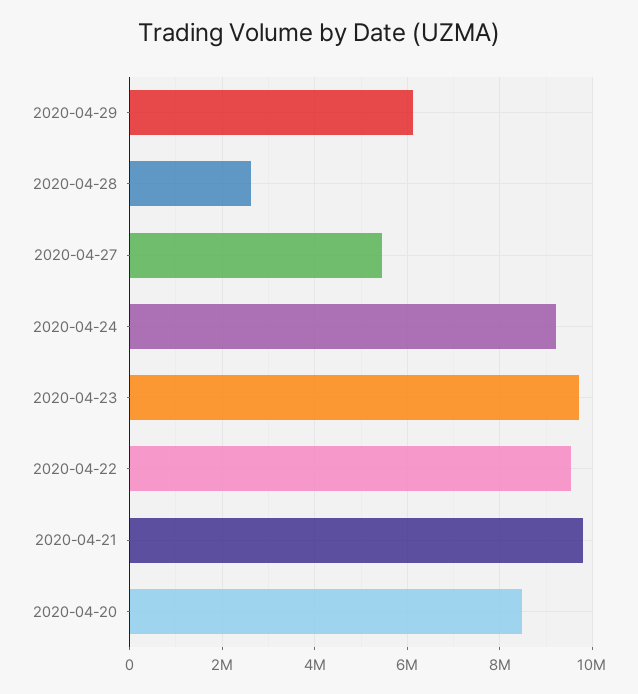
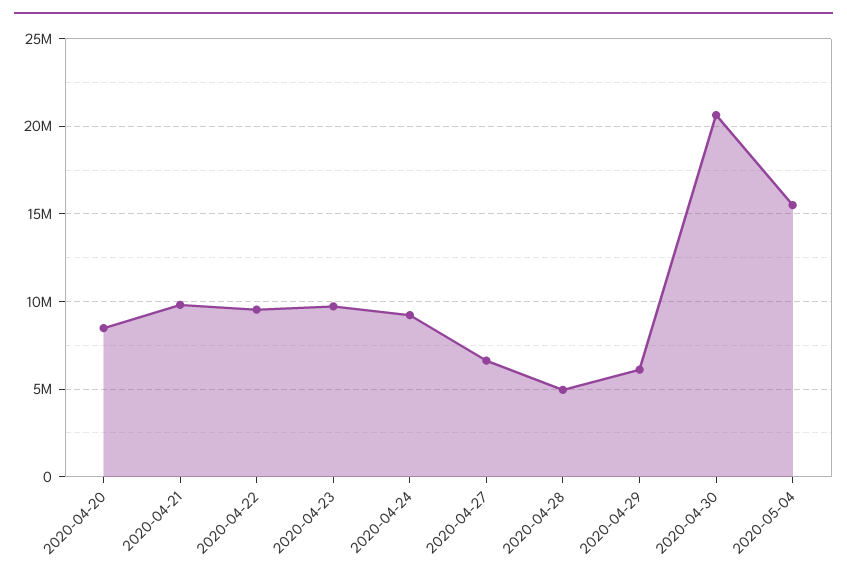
2020-04-28: 2600000 -> 5000000
2020-04-27: 5400000 -> 6500000
2020-04-30: none -> 20500000
2020-05-04: none -> 15500000

